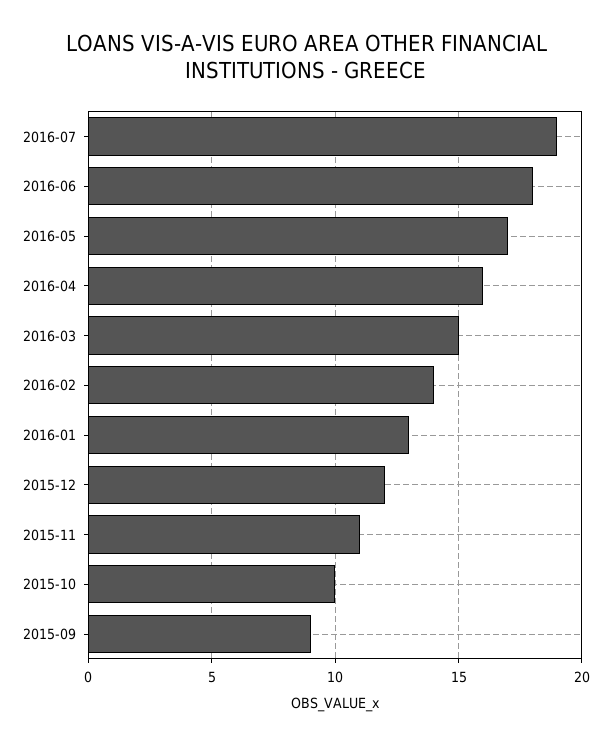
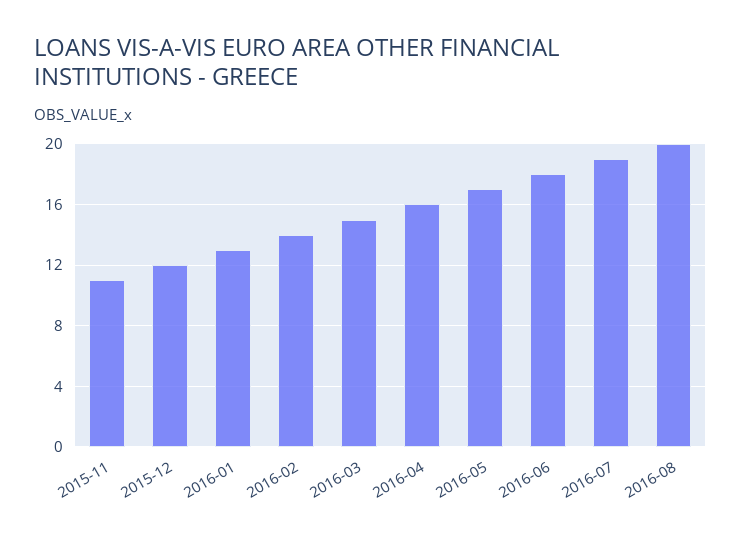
2015-10: 10 -> none
2015-09: 9 -> none
2016-08: none -> 20

